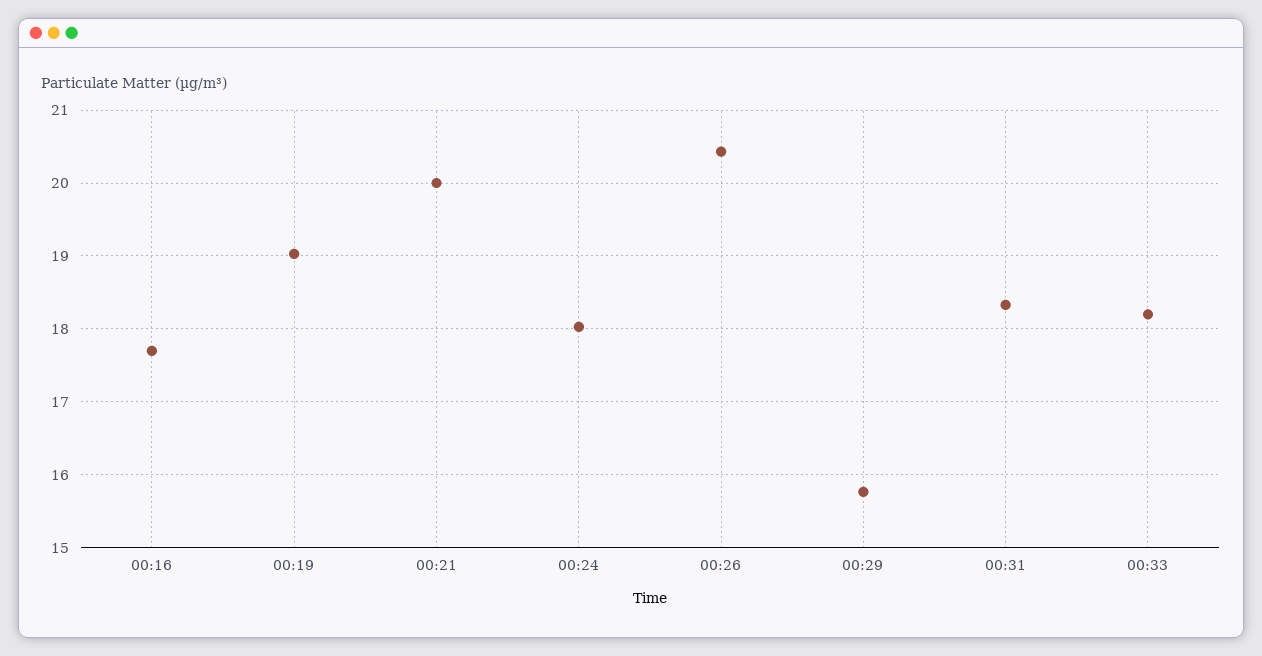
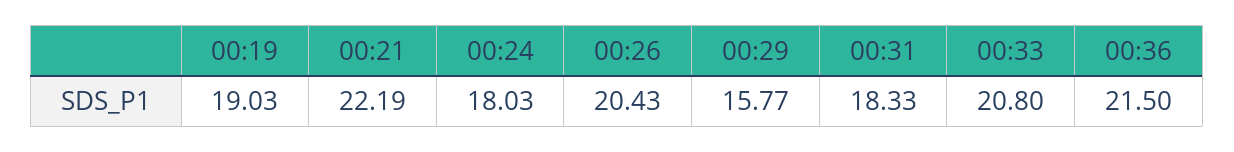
00:16: 17.7 -> none
00:21: 20 -> 22.19
00:33: 18.2 -> 20.8
00:36: none -> 21.5

